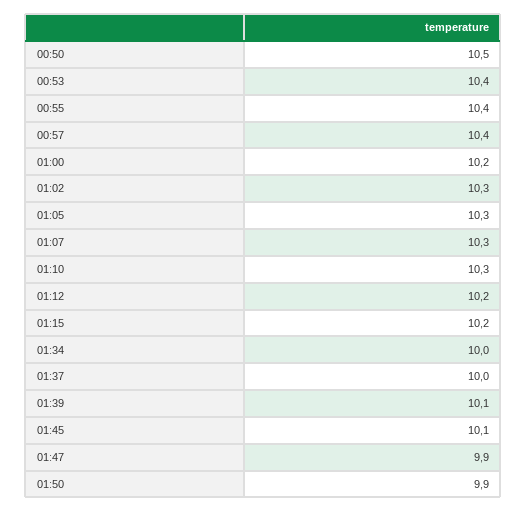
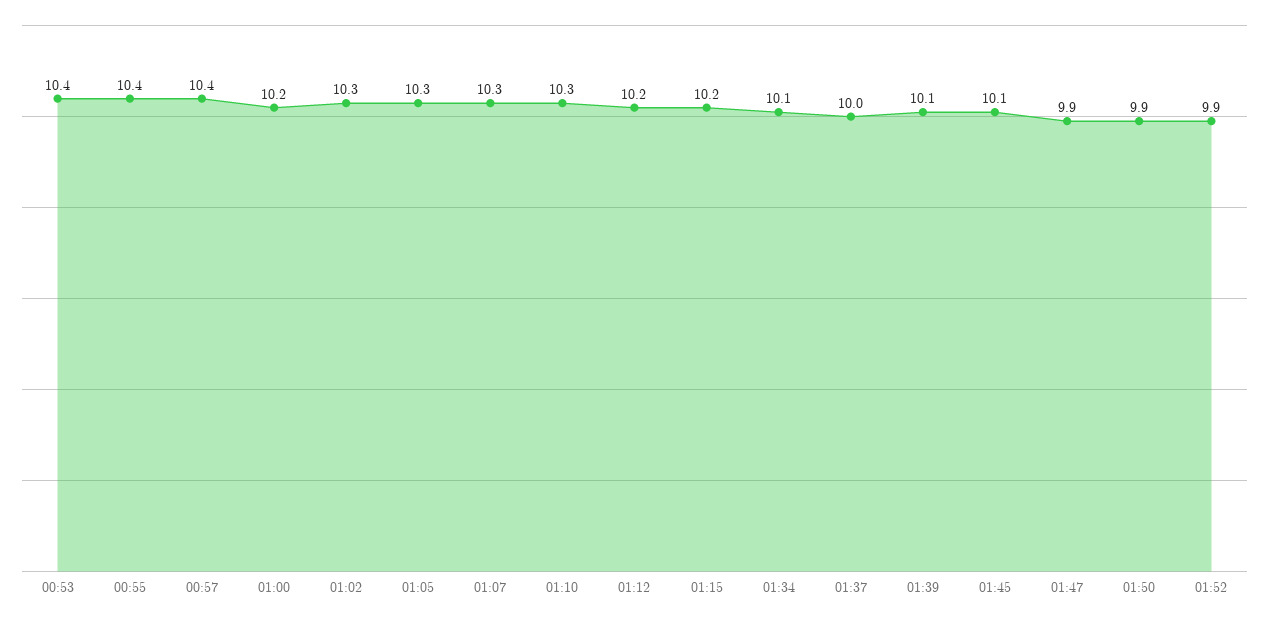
00:50: 10.5 -> none
01:34: 10 -> 10.1
01:52: none -> 9.9

